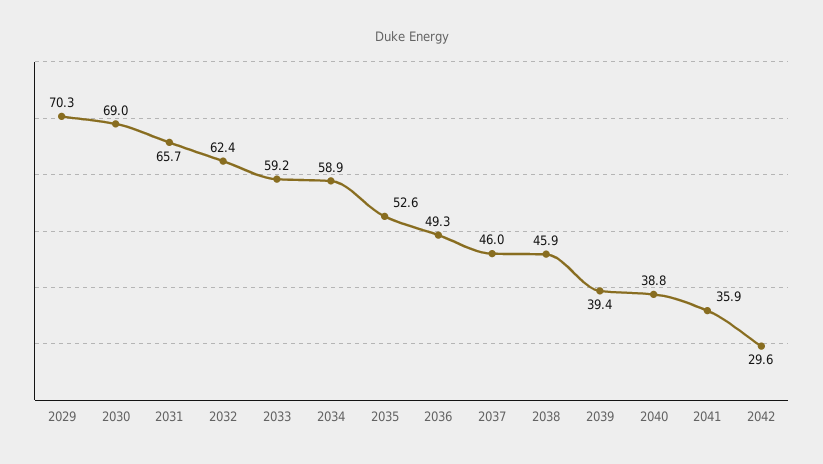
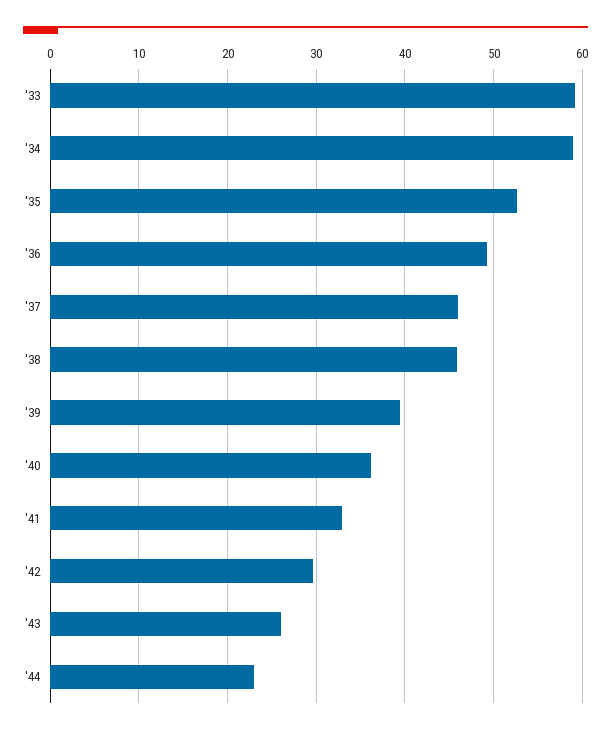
2029: 70.3 -> none
2030: 69 -> none
2031: 65.7 -> none
2032: 62.4 -> none
2040: 38.8 -> 36
2041: 35.9 -> 33
'43: none -> 26
'44: none -> 23

